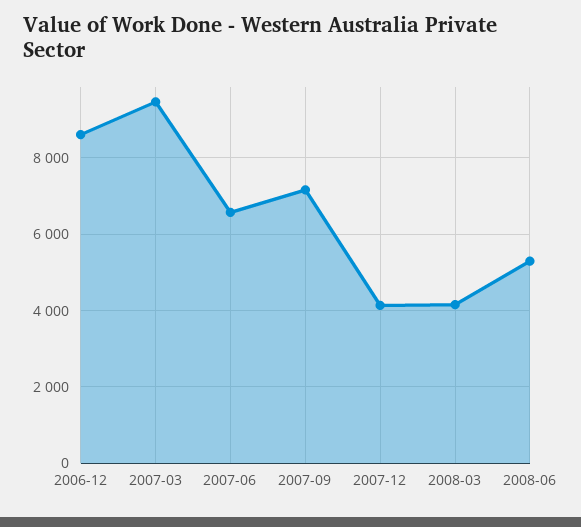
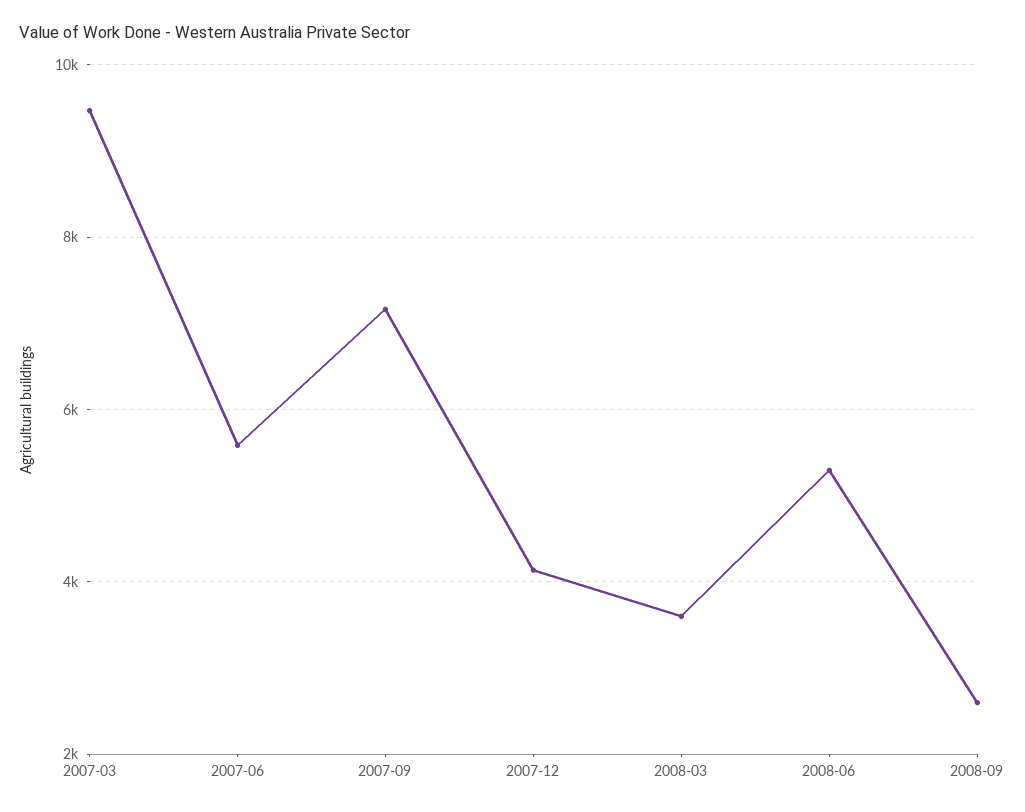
2006-12: 8600 -> none
2007-06: 6600 -> 5600
2008-03: 4200 -> 3600
2008-09: none -> 2600

